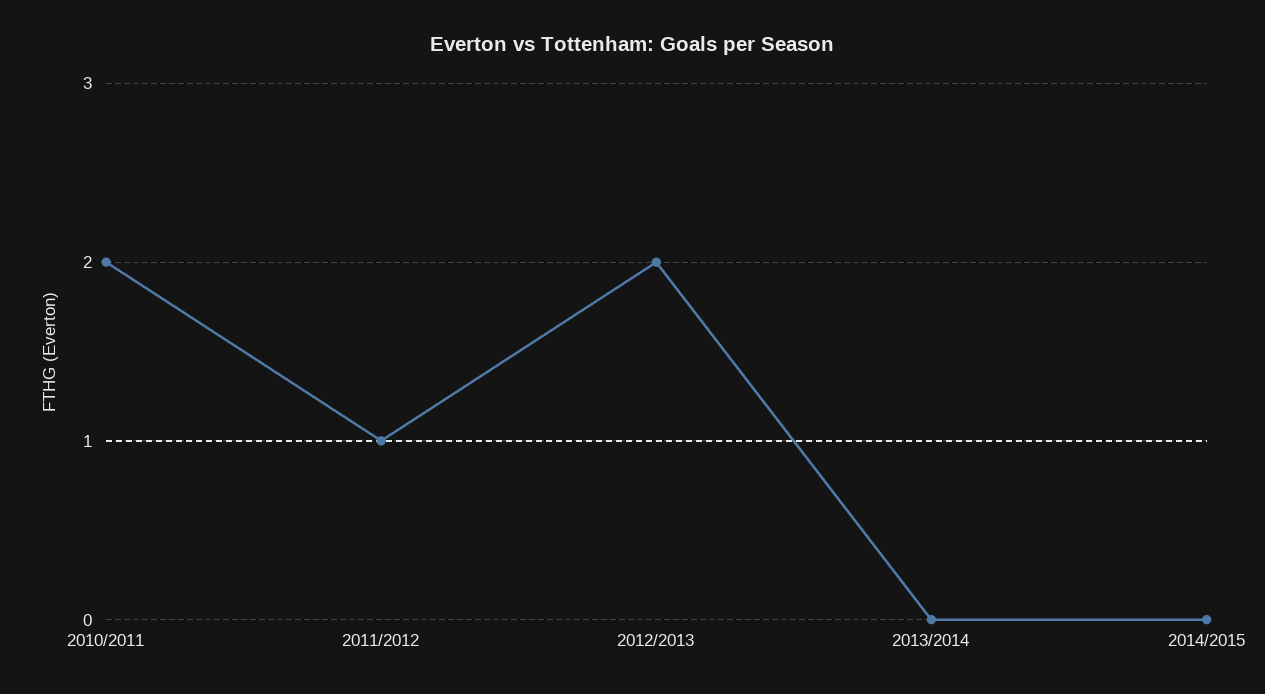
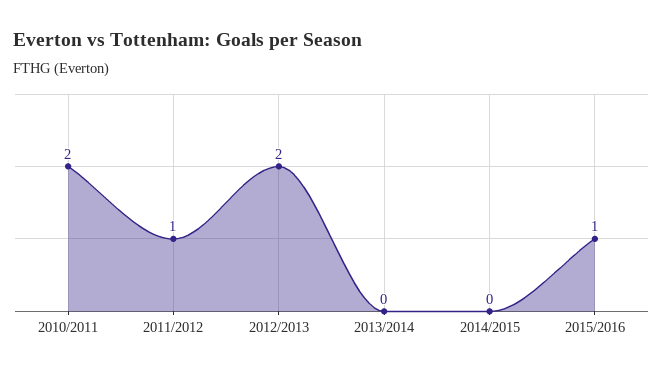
2015/2016: none -> 1

